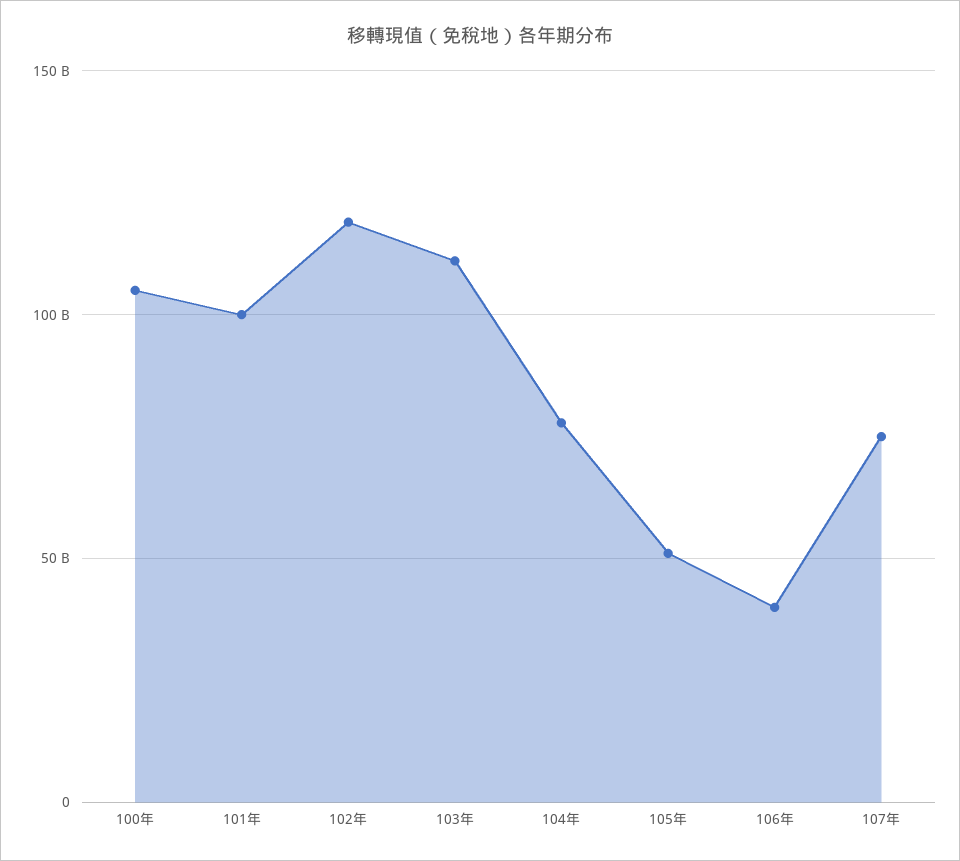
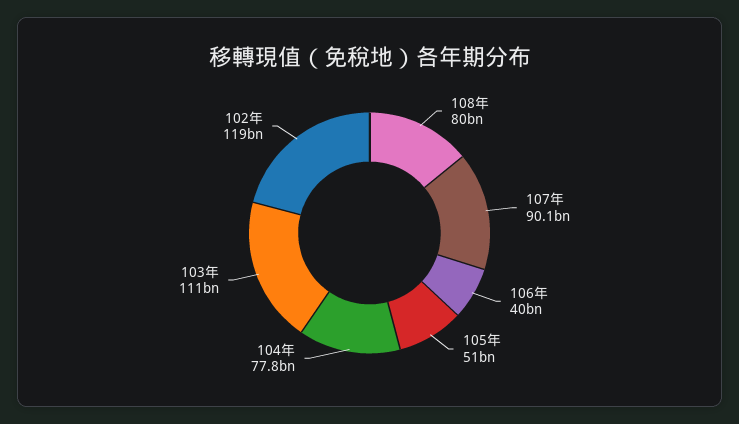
100年: 105000000000 -> none
101年: 100000000000 -> none
107年: 75000000000 -> 90100000000
108年: none -> 80000000000

